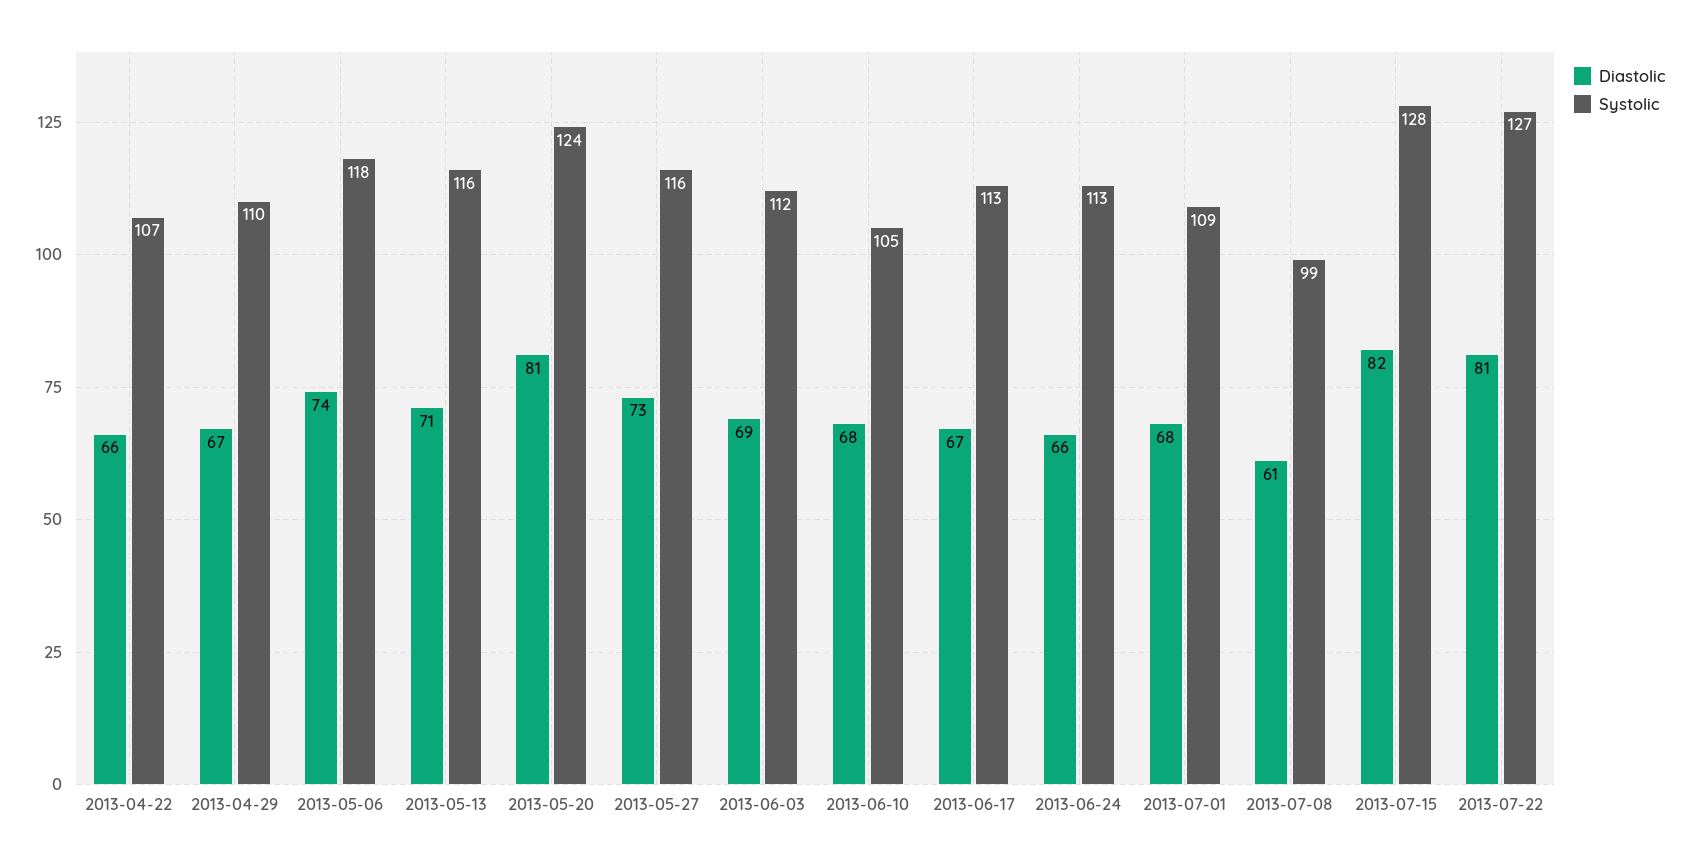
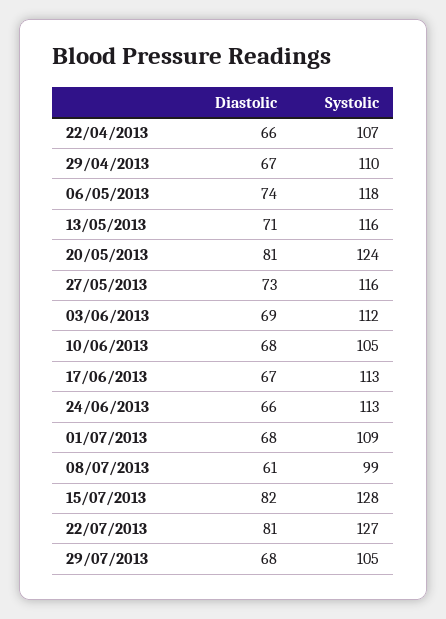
Diastolic, 29/07/2013: none -> 68
Systolic, 29/07/2013: none -> 105

